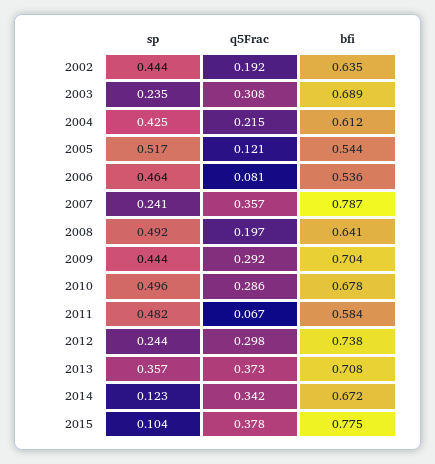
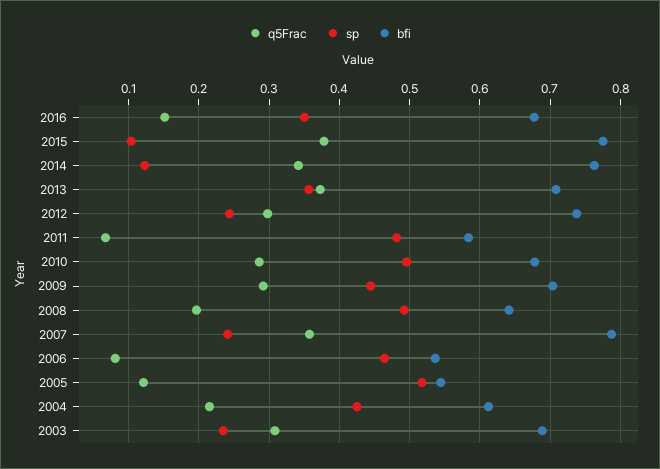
sp, 2002: 0.444 -> none
q5Frac, 2002: 0.192 -> none
bfi, 2002: 0.635 -> none
bfi, 2014: 0.672 -> 0.76
q5Frac, 2016: none -> 0.15
sp, 2016: none -> 0.35
bfi, 2016: none -> 0.68

